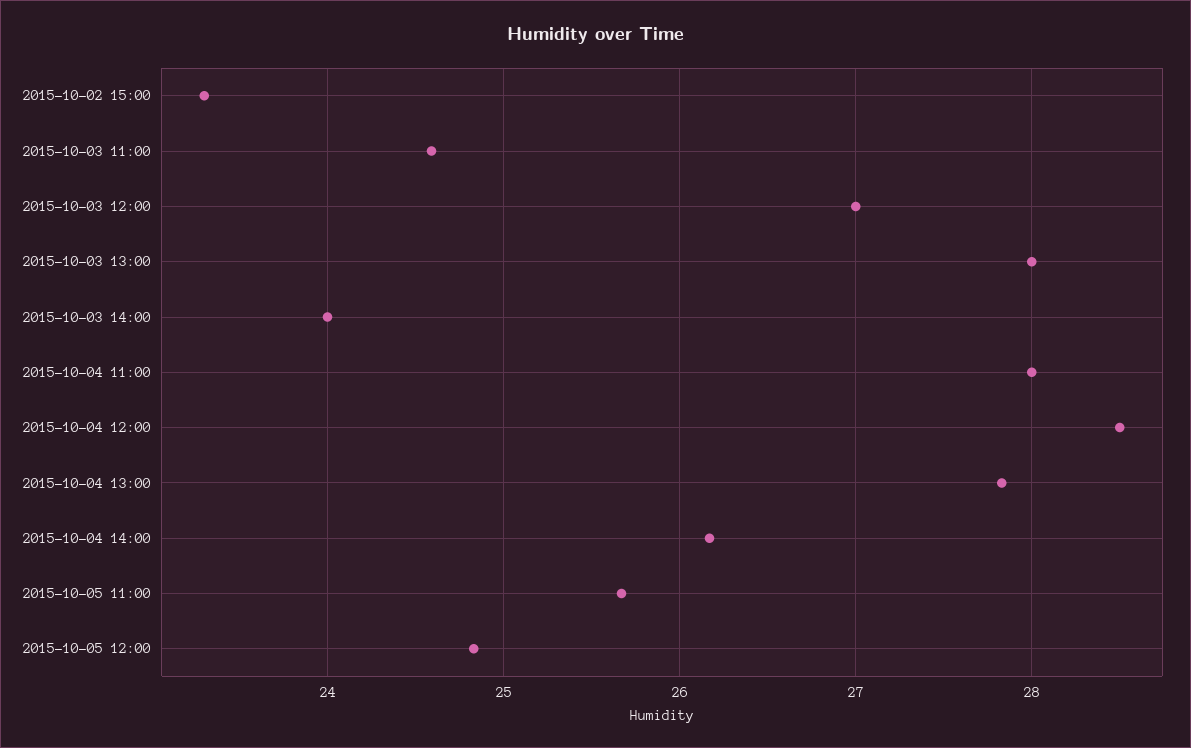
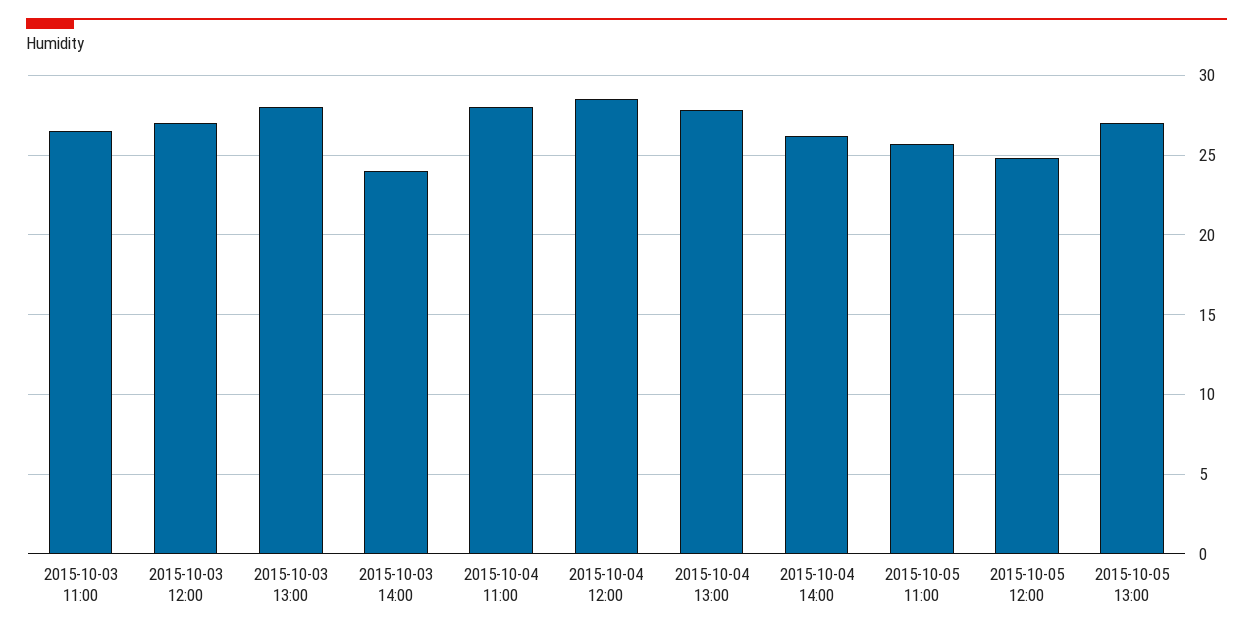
2015-10-02 15:00: 23.3 -> none
2015-10-03 11:00: 24.6 -> 26.5
2015-10-05 13:00: none -> 27

